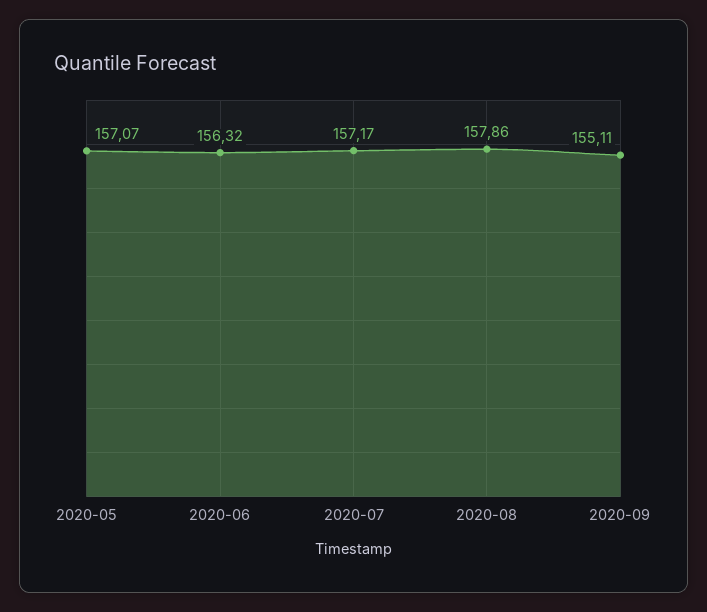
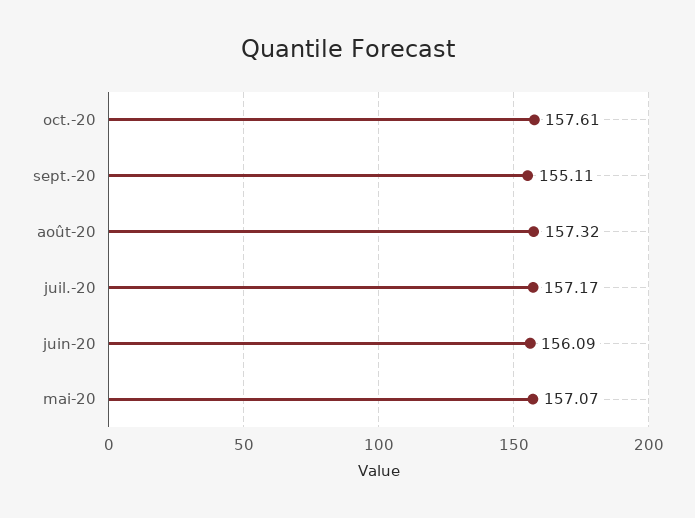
2020-06: 156.32 -> 156.09
2020-08: 157.86 -> 157.32
oct.-20: none -> 157.61

